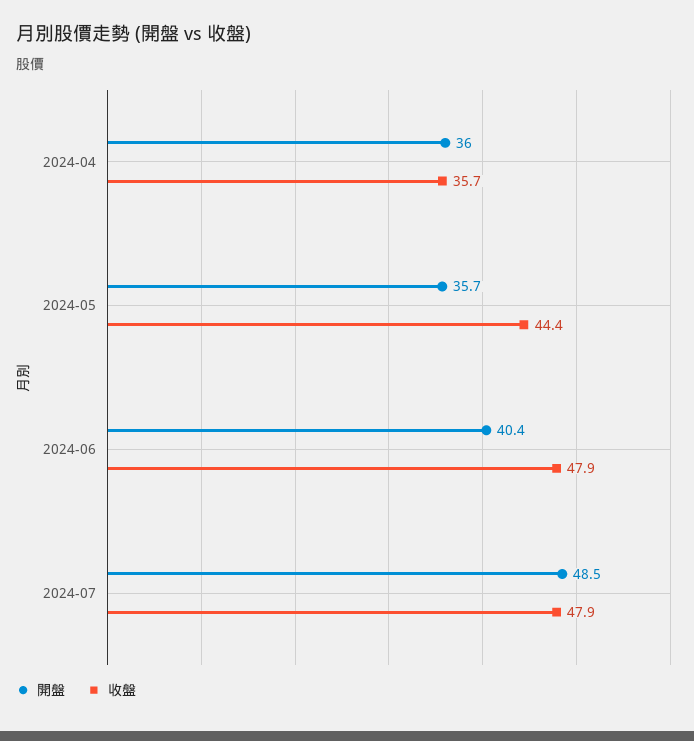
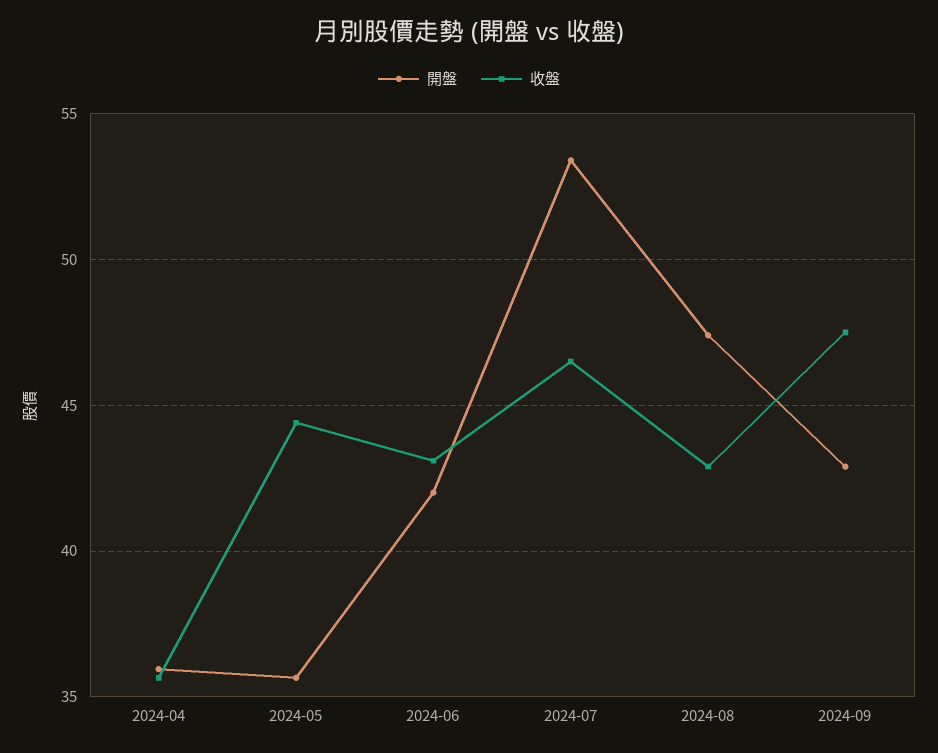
開盤, 2024-06: 40.4 -> 42
收盤, 2024-06: 47.9 -> 43
開盤, 2024-07: 48.5 -> 53.5
收盤, 2024-07: 47.9 -> 46.5
開盤, 2024-08: none -> 47.5
收盤, 2024-08: none -> 43
開盤, 2024-09: none -> 43
收盤, 2024-09: none -> 47.5

